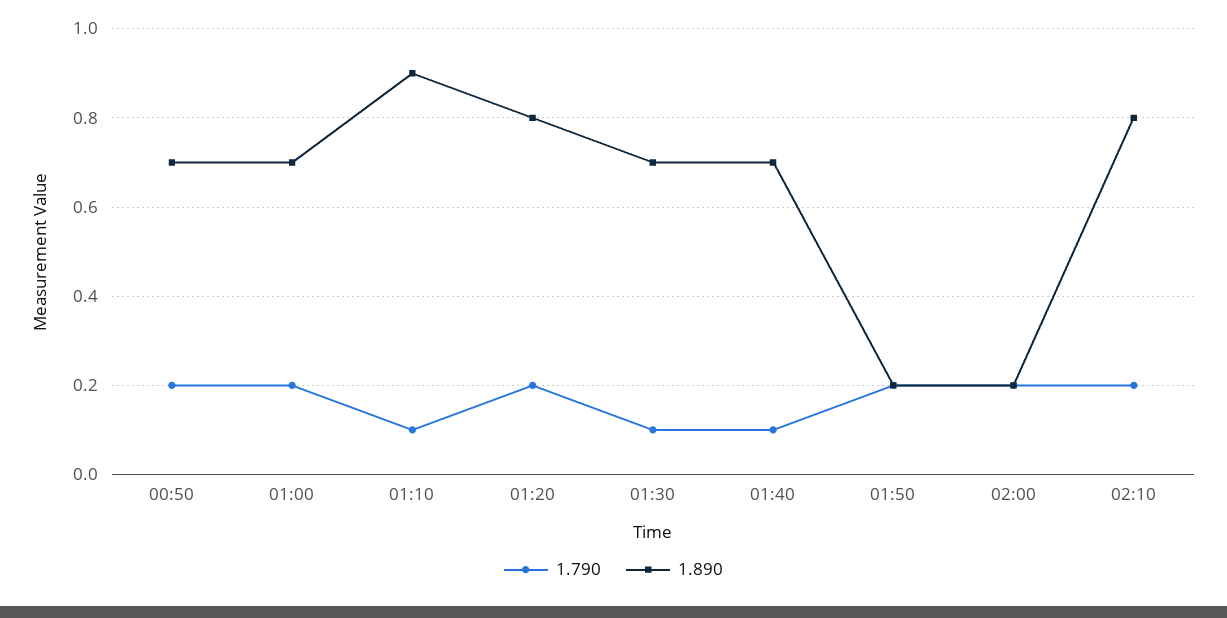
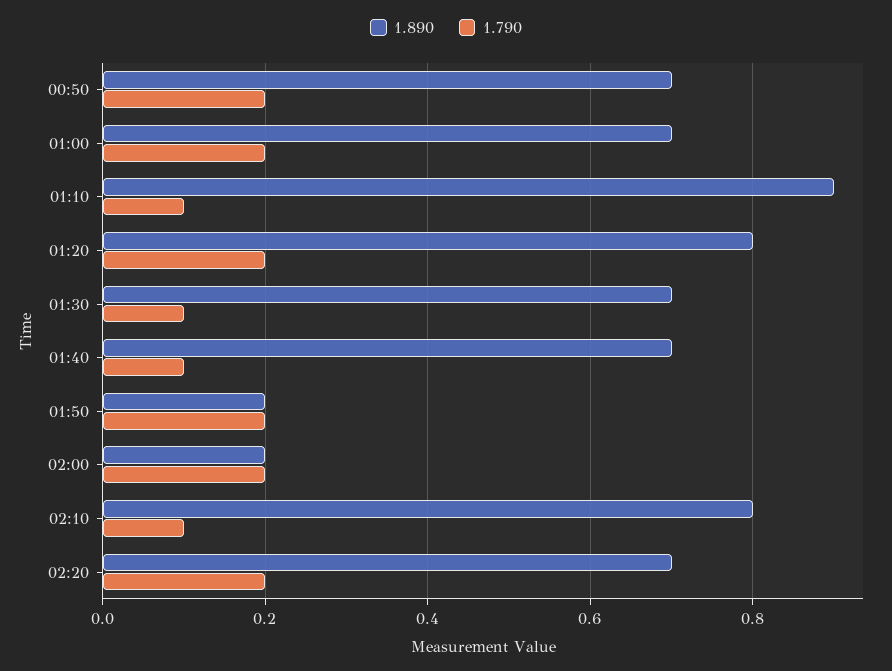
1.790, 02:10: 0.2 -> 0.1
1.890, 02:20: none -> 0.7
1.790, 02:20: none -> 0.2

